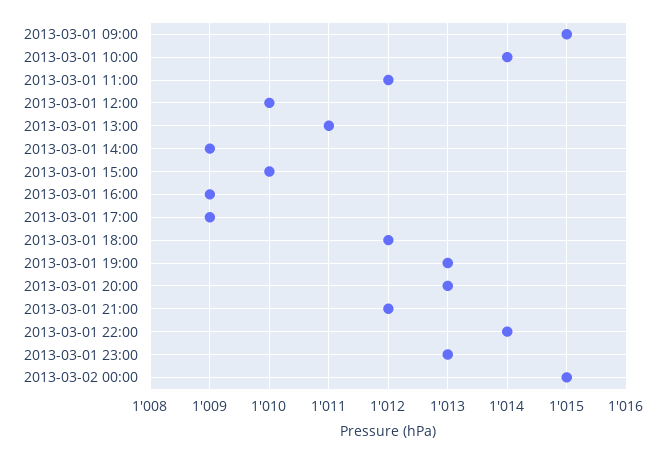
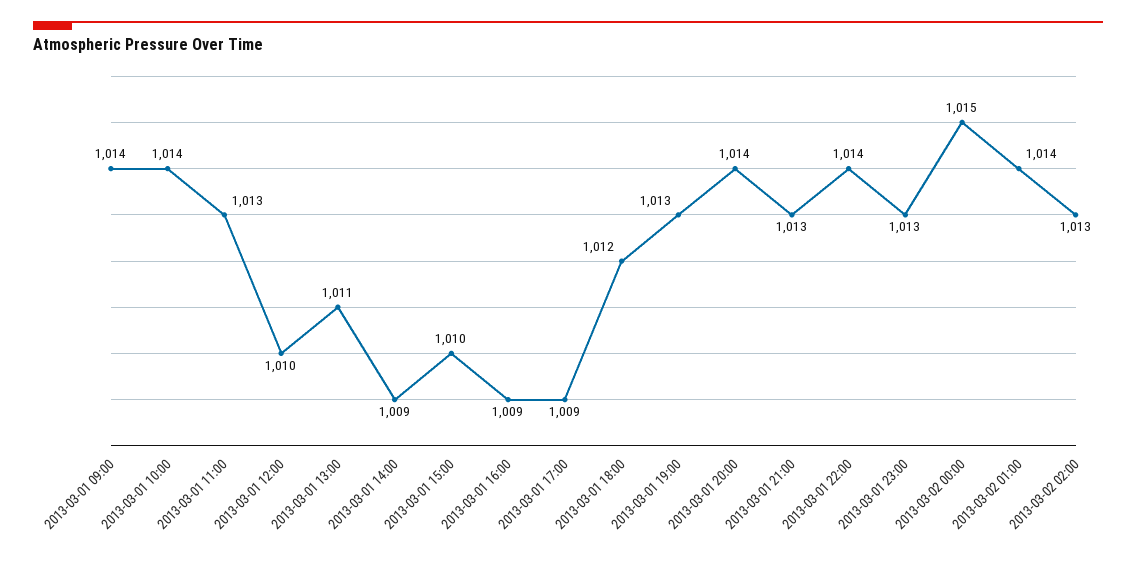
2013-03-01 09:00: 1015 -> 1014
2013-03-01 11:00: 1012 -> 1013
2013-03-01 20:00: 1013 -> 1014
2013-03-01 21:00: 1012 -> 1013
2013-03-02 01:00: none -> 1014
2013-03-02 02:00: none -> 1013

